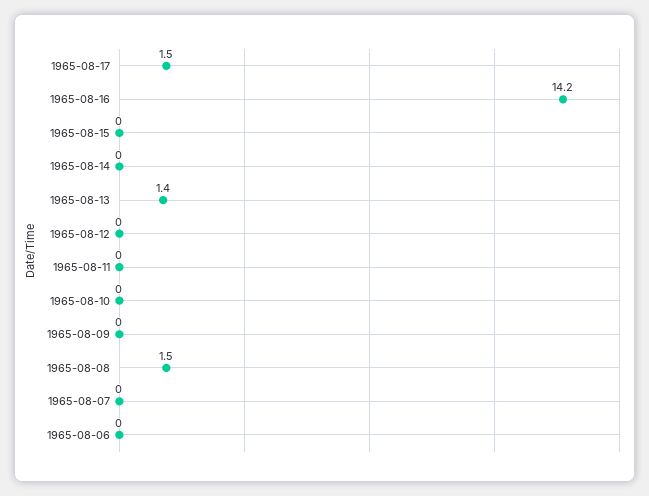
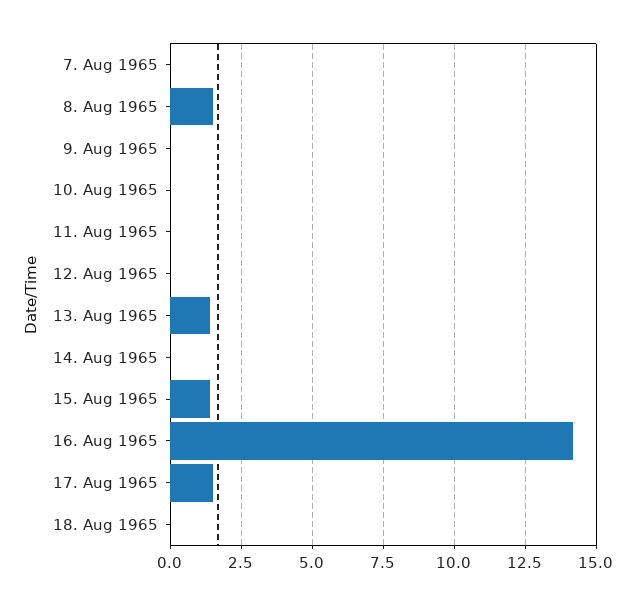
1965-08-15: 0 -> 1.5
1965-08-06: 0 -> none
18. Aug 1965: none -> 0

